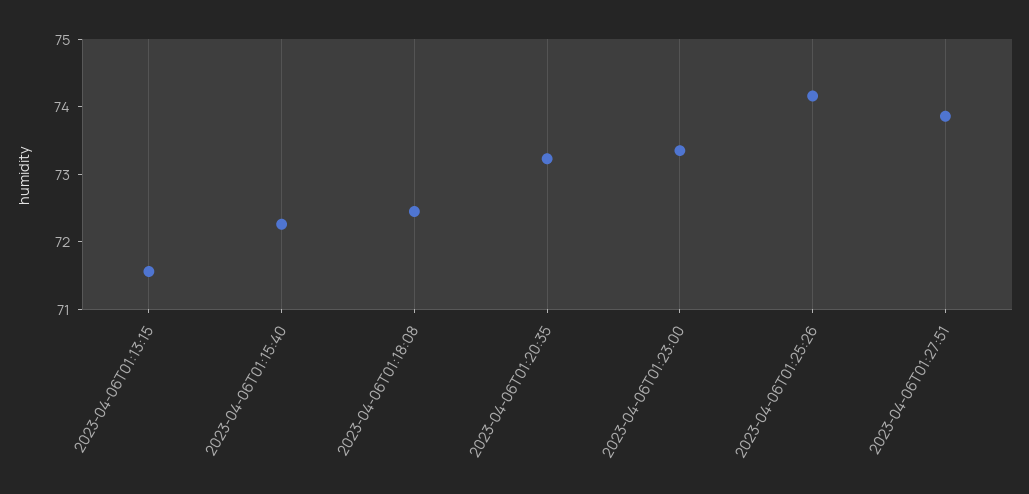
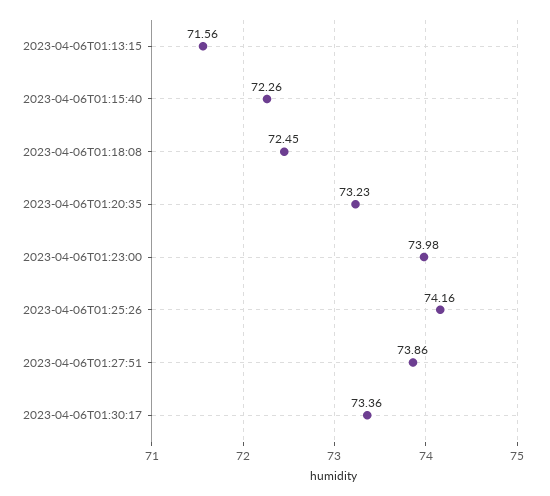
2023-04-06T01:23:00: 73.4 -> 73.98
2023-04-06T01:30:17: none -> 73.36

